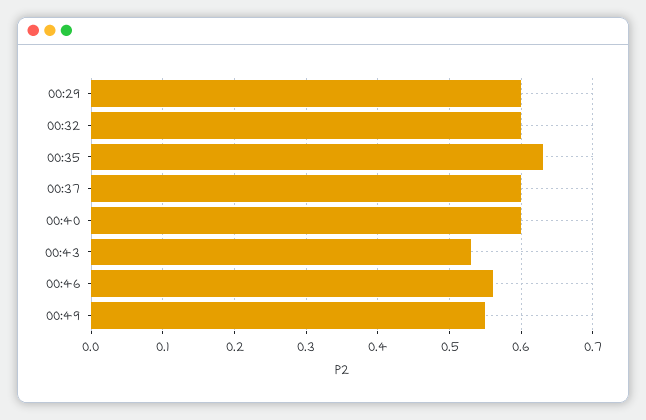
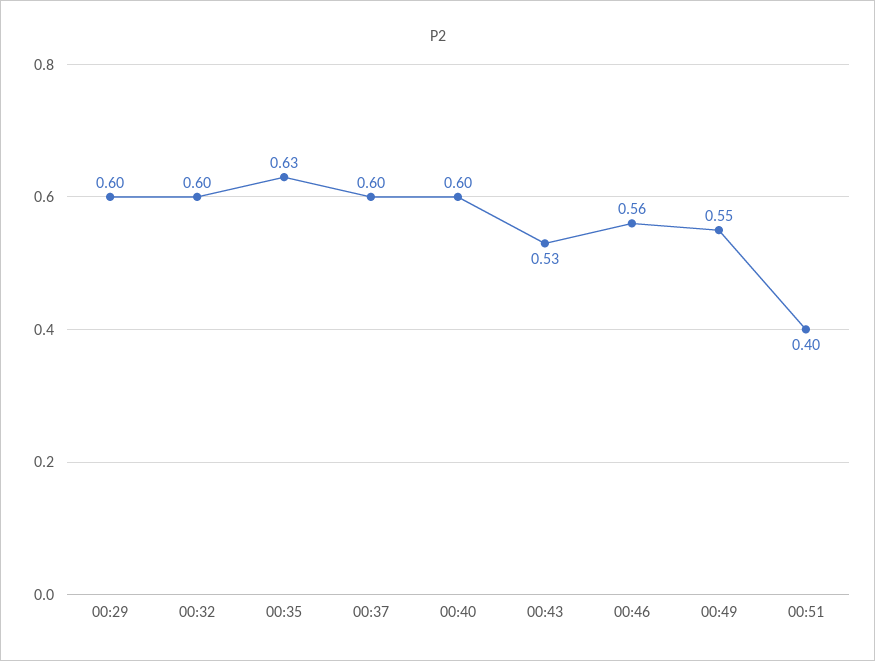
00:51: none -> 0.4

